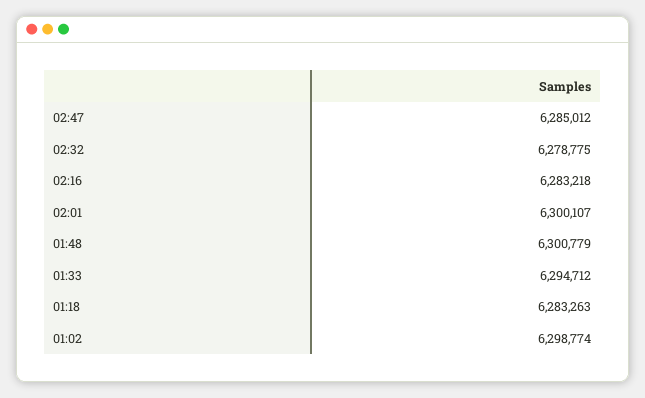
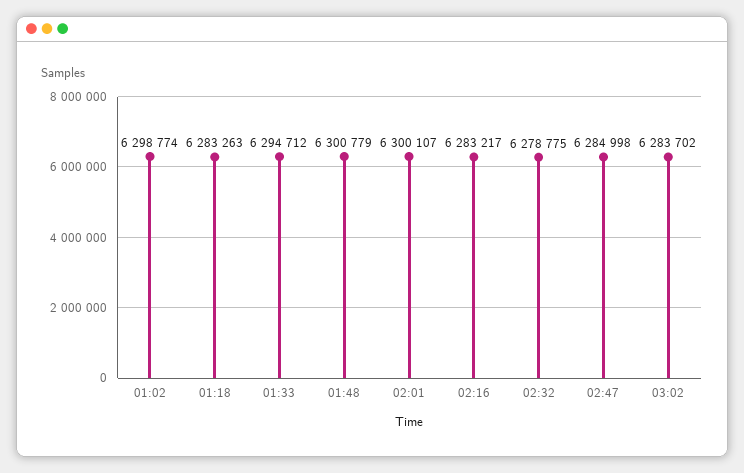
02:47: 6285012 -> 6284998
02:16: 6283218 -> 6283217
03:02: none -> 6283702

